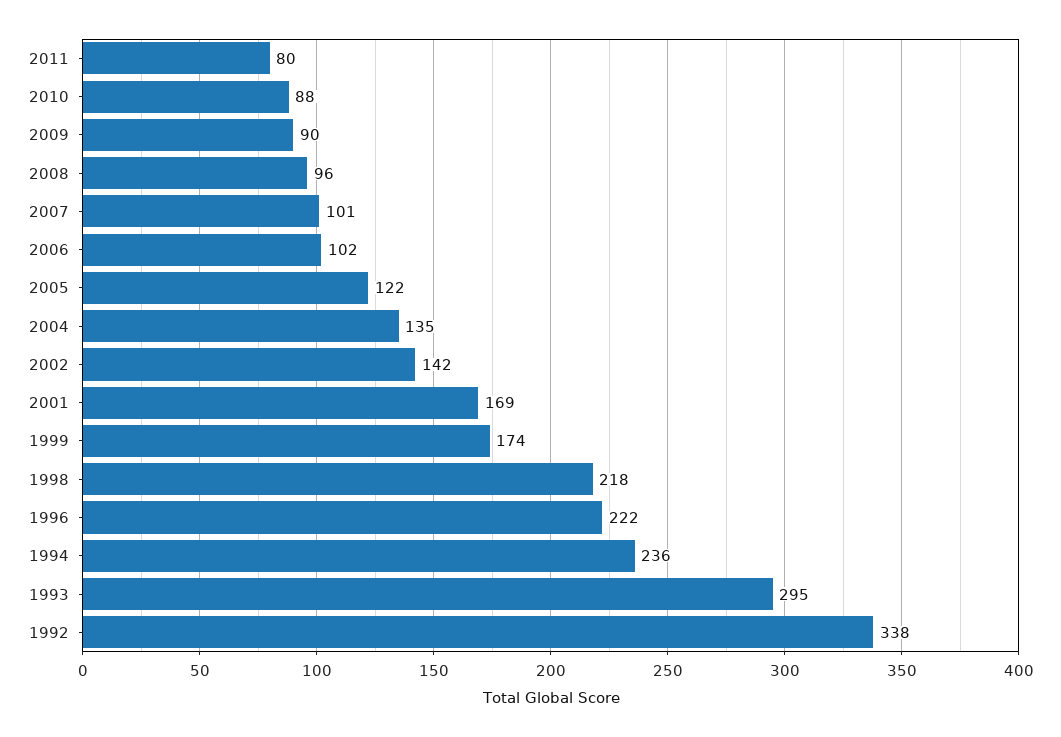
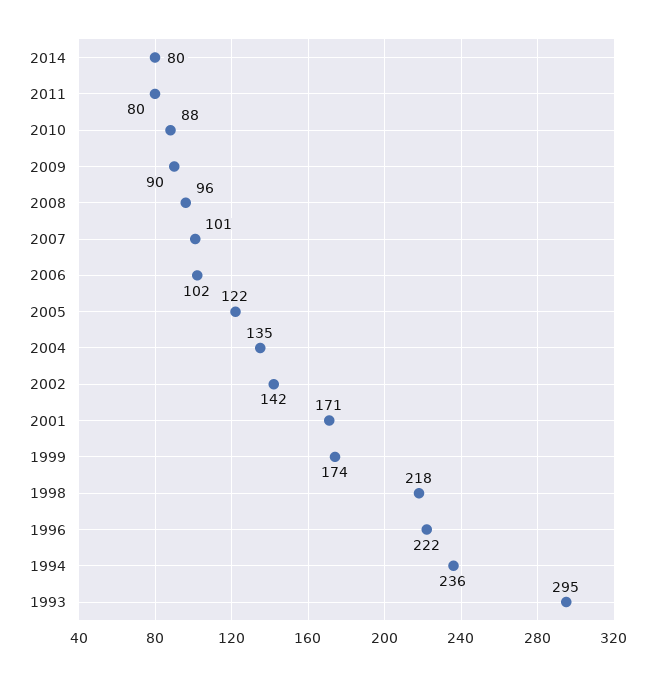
2001: 169 -> 171
1992: 338 -> none
2014: none -> 80

